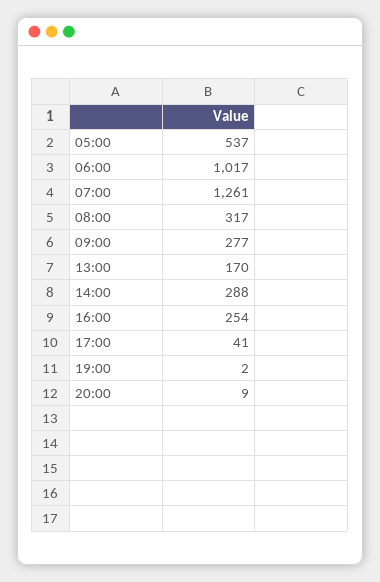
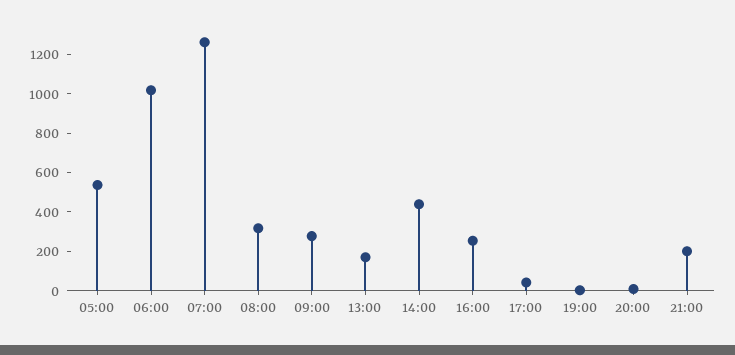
14:00: 288 -> 450
21:00: none -> 200

